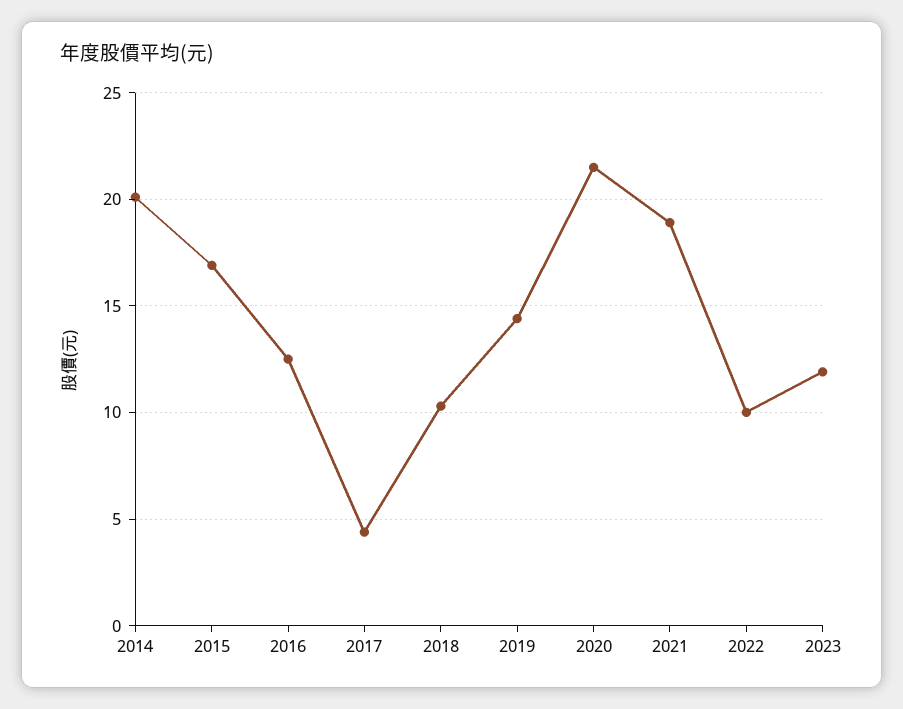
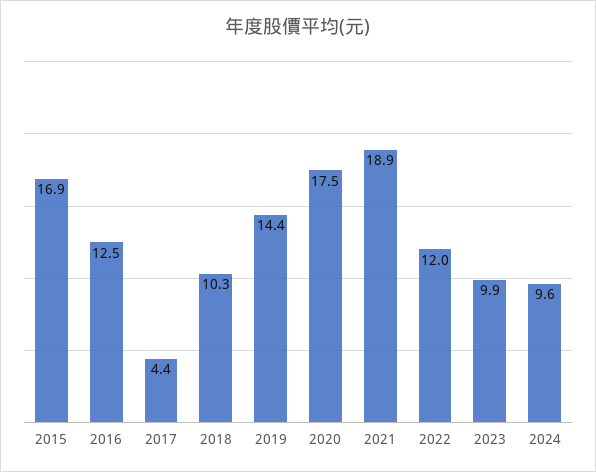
2014: 20 -> none
2020: 21.5 -> 17.5
2022: 10 -> 12
2023: 12 -> 9.9
2024: none -> 9.6

